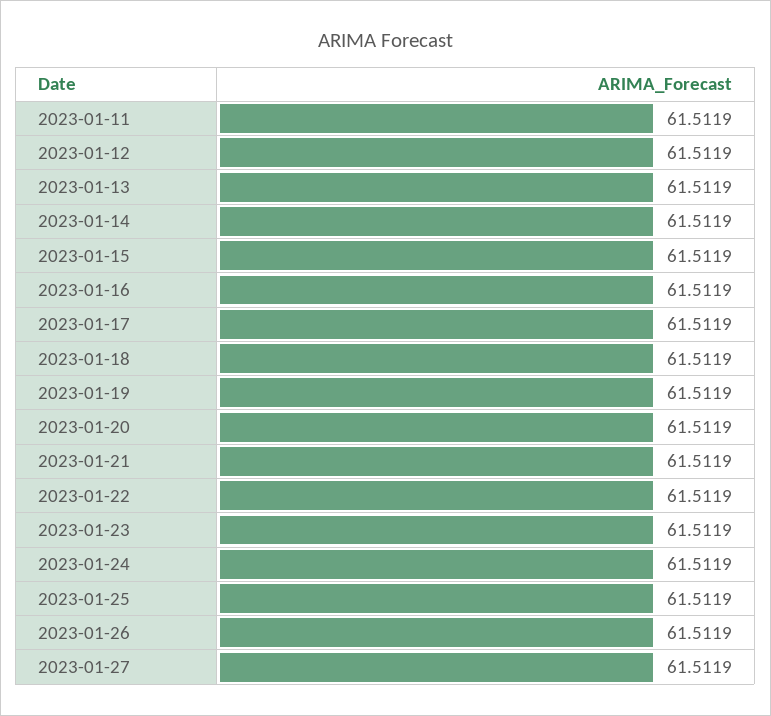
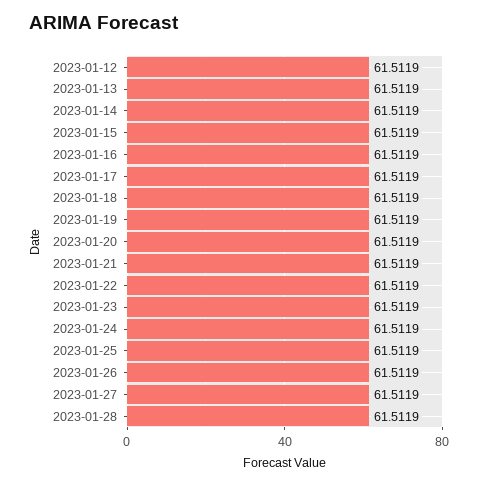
2023-01-11: 61.5119 -> none
2023-01-28: none -> 61.5119

